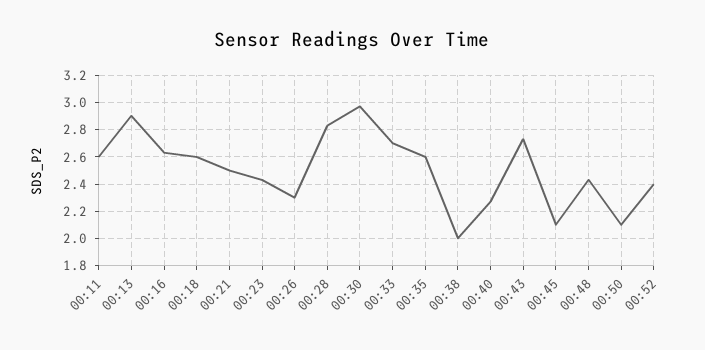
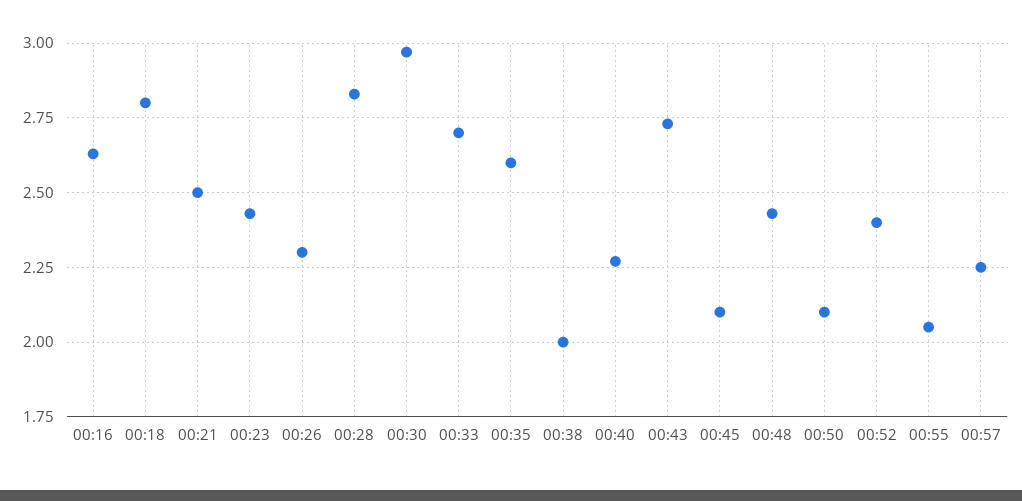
00:11: 2.6 -> none
00:13: 2.9 -> none
00:18: 2.6 -> 2.8
00:55: none -> 2.05
00:57: none -> 2.25

